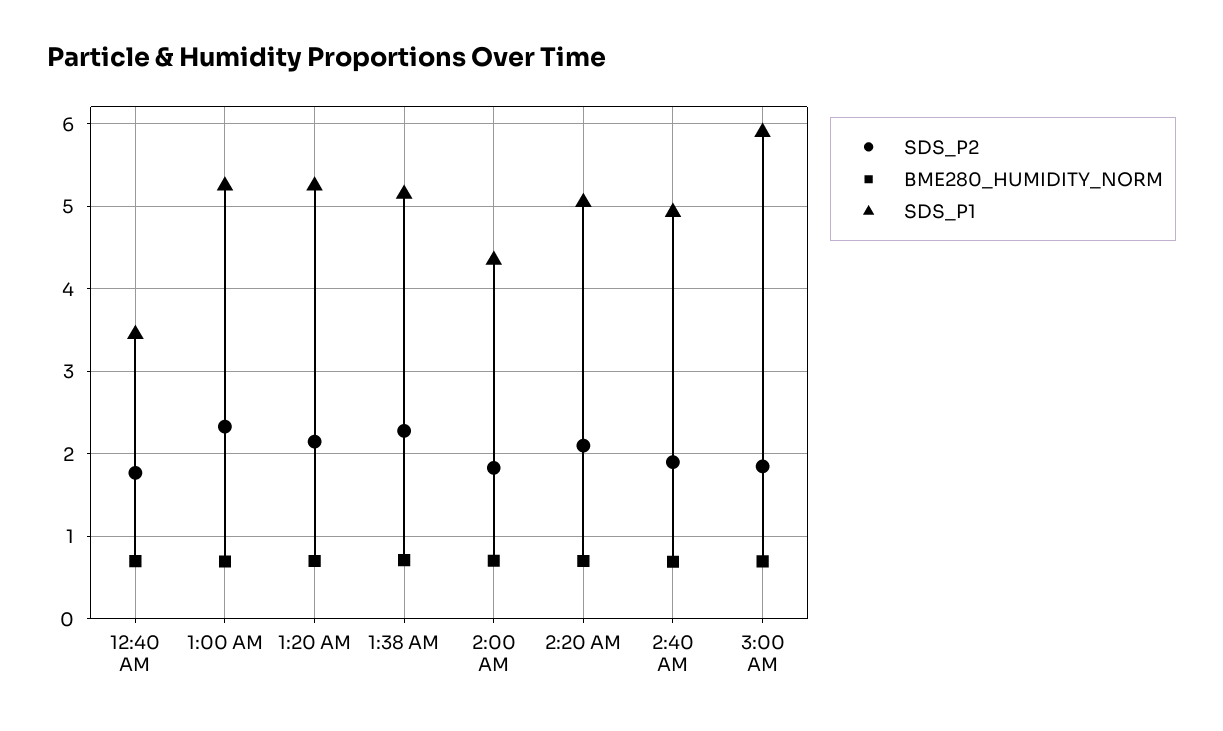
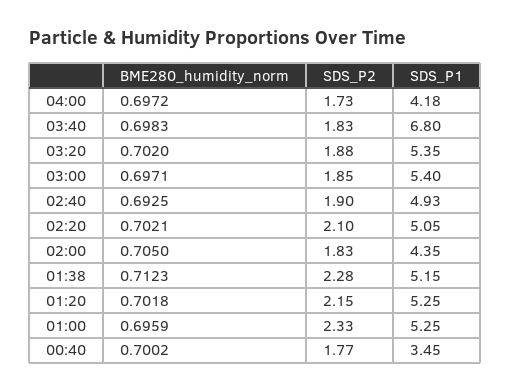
SDS_P1, 3:00 AM: 5.9 -> 5.4
BME280_HUMIDITY_NORM, 04:00: none -> 0.6972
SDS_P2, 04:00: none -> 1.73
SDS_P1, 04:00: none -> 4.18
BME280_HUMIDITY_NORM, 03:40: none -> 0.6983
SDS_P2, 03:40: none -> 1.83
SDS_P1, 03:40: none -> 6.8
BME280_HUMIDITY_NORM, 03:20: none -> 0.702
SDS_P2, 03:20: none -> 1.88
SDS_P1, 03:20: none -> 5.35

